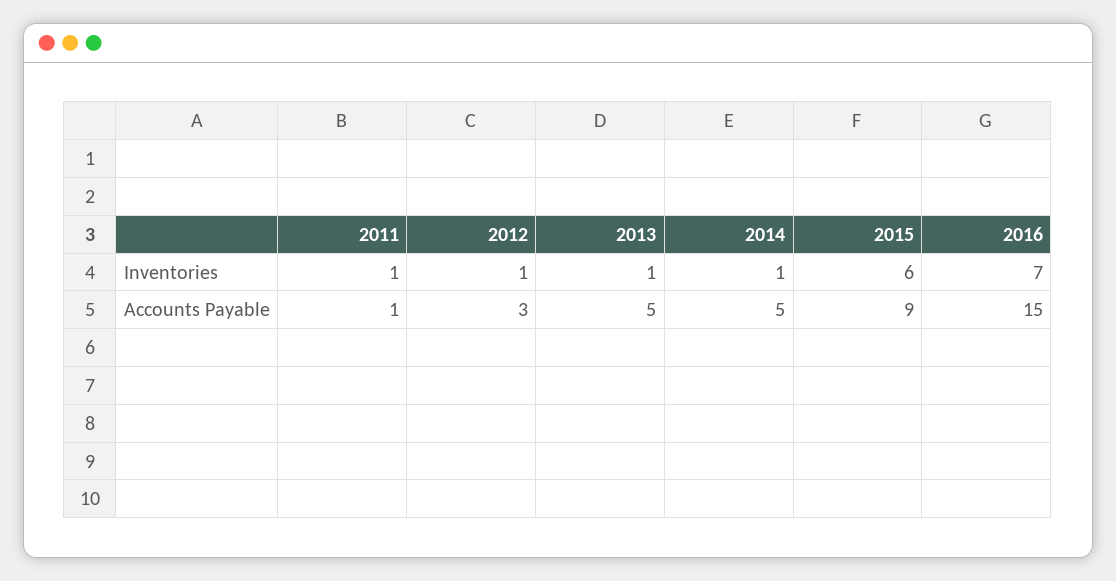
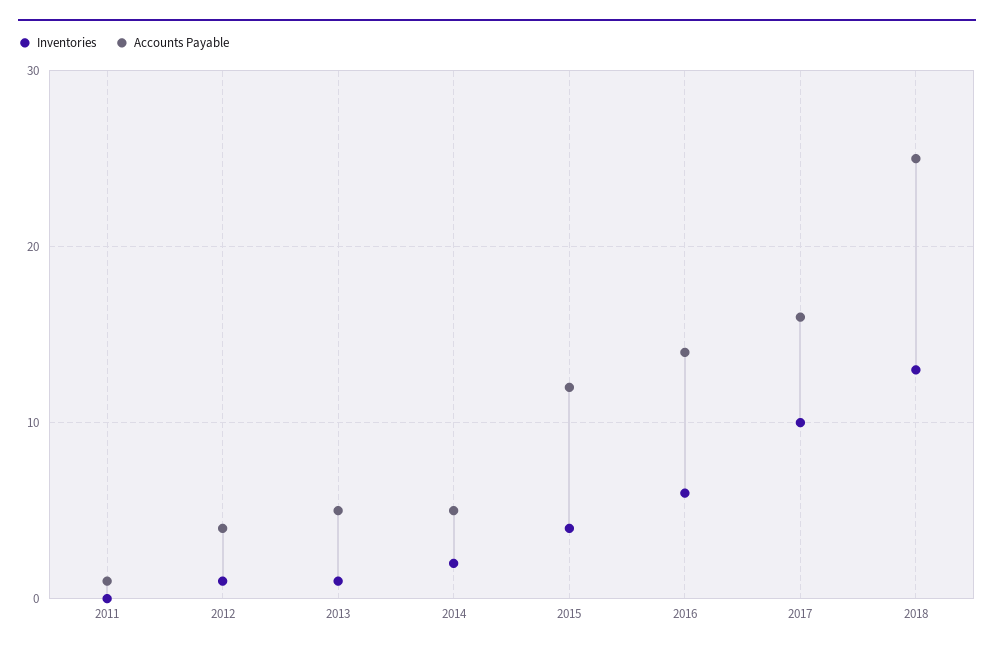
Inventories, 2011: 1 -> 0
Inventories, 2014: 1 -> 2
Inventories, 2015: 6 -> 4
Inventories, 2016: 7 -> 6
Accounts Payable, 2012: 3 -> 4
Accounts Payable, 2015: 9 -> 12
Accounts Payable, 2016: 15 -> 14
Inventories, 2017: none -> 10
Accounts Payable, 2017: none -> 16
Inventories, 2018: none -> 13
Accounts Payable, 2018: none -> 25

